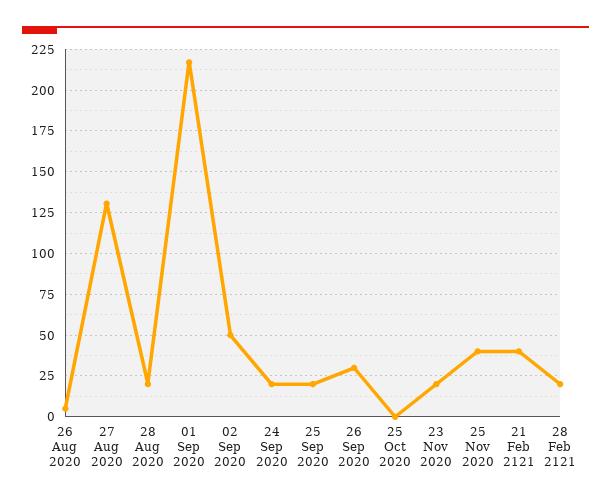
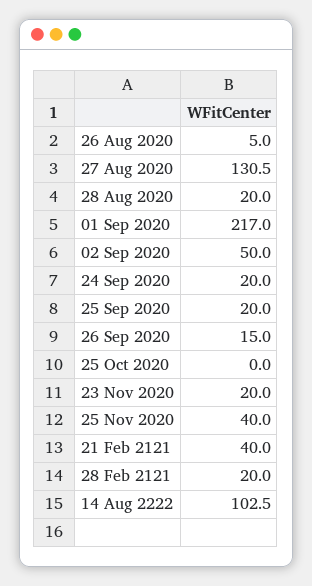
26 Sep 2020: 30 -> 15
14 Aug 2222: none -> 102.5

